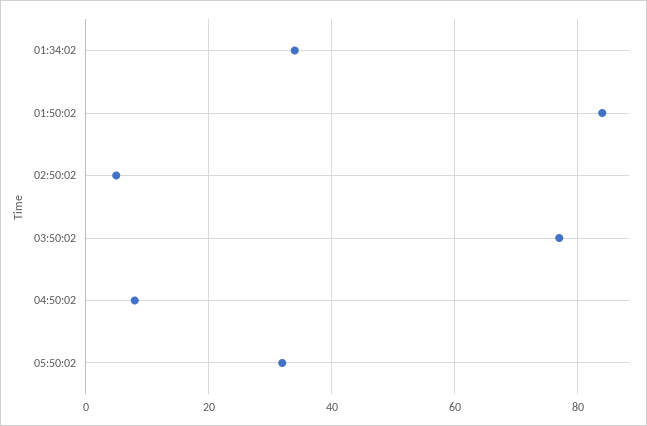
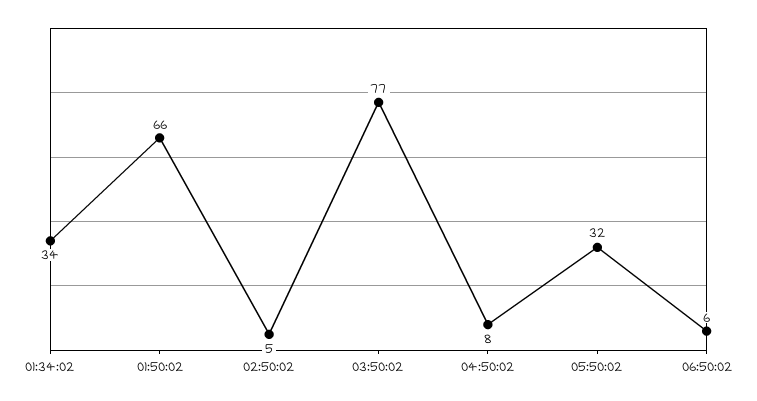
01:50:02: 85 -> 66
06:50:02: none -> 6

